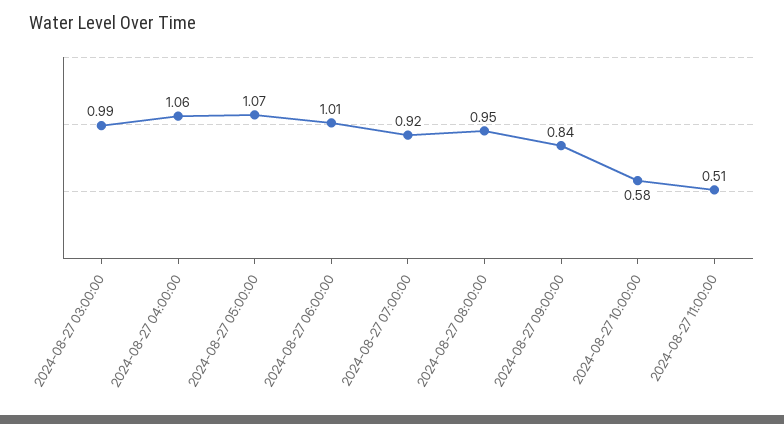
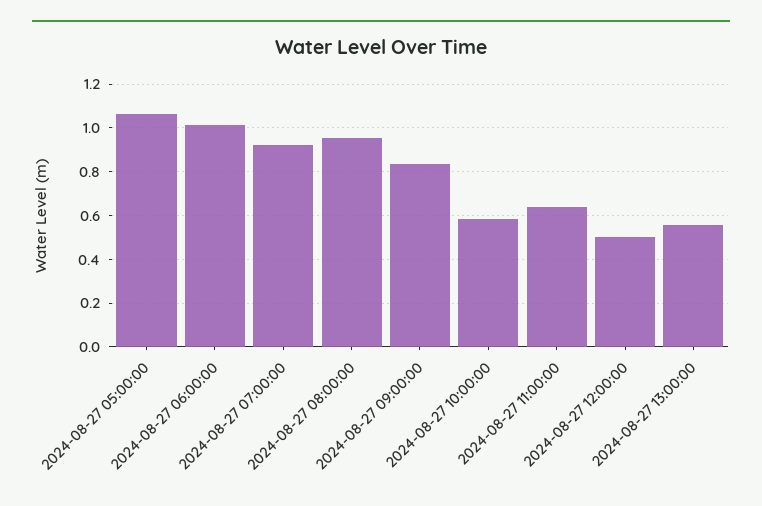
2024-08-27 03:00:00: 0.99 -> none
2024-08-27 04:00:00: 1.06 -> none
2024-08-27 11:00:00: 0.51 -> 0.65
2024-08-27 12:00:00: none -> 0.5
2024-08-27 13:00:00: none -> 0.55

